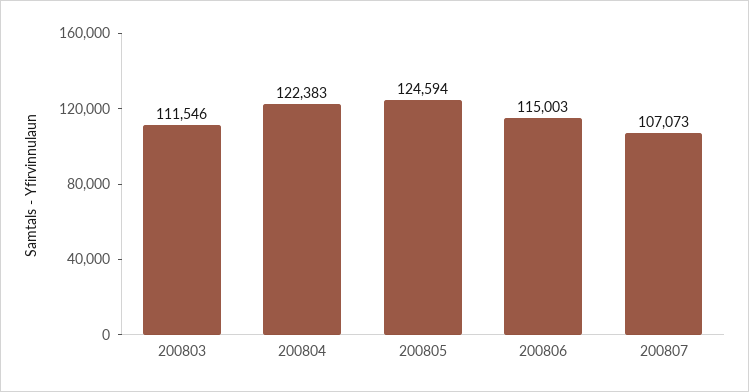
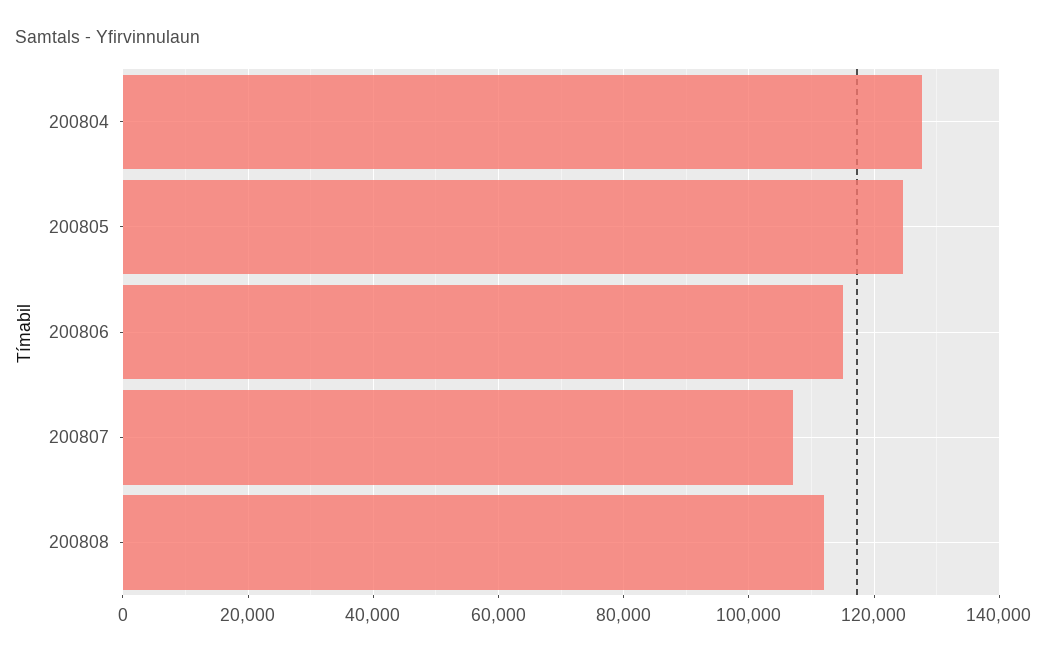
200803: 111546 -> none
200804: 122383 -> 128000
200808: none -> 112000

